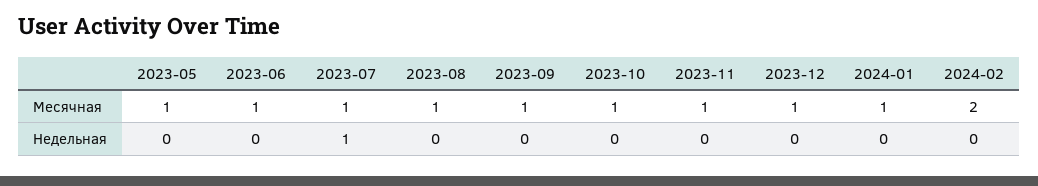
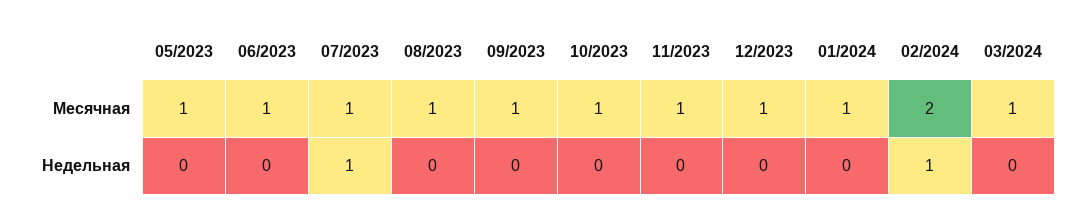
2024-02, Недельная: 0 -> 1
03/2024, Месячная: none -> 1
03/2024, Недельная: none -> 0

